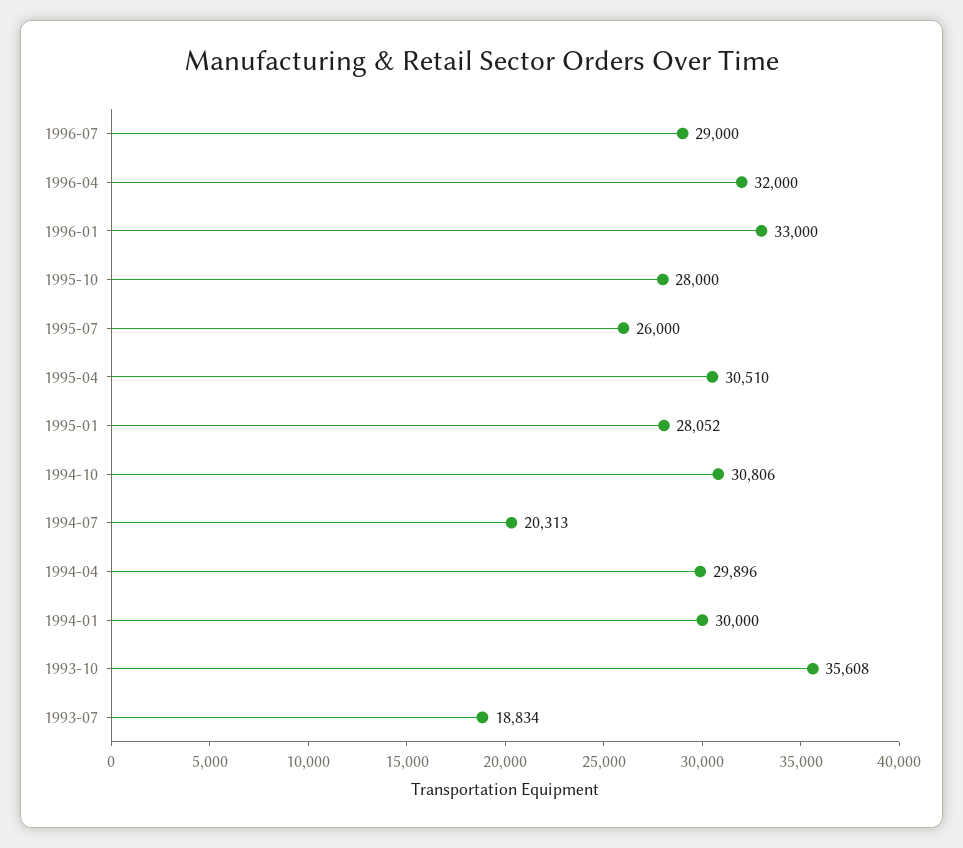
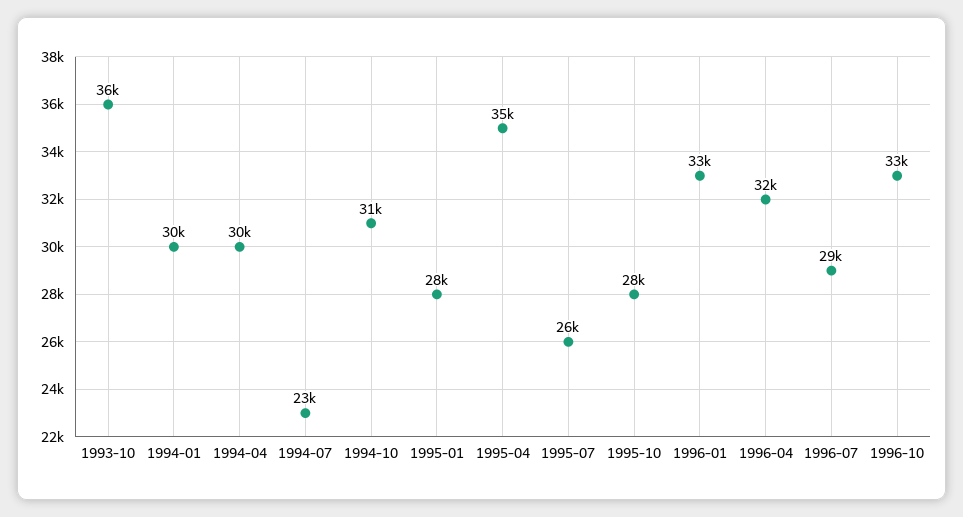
1995-04: 30510 -> 35000
1994-07: 20313 -> 23000
1993-07: 18834 -> none
1996-10: none -> 33000

